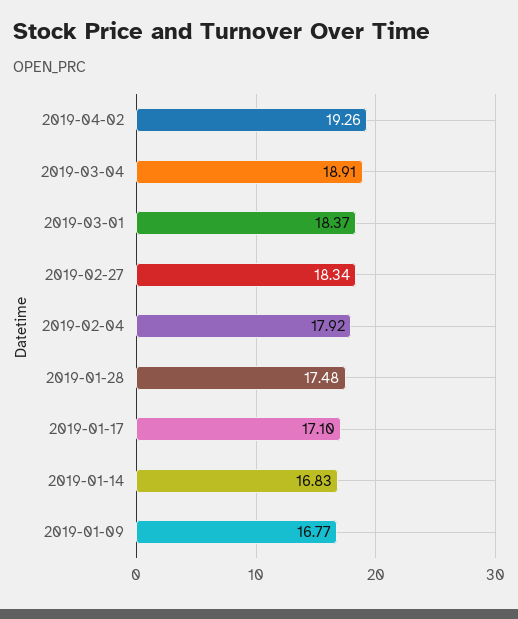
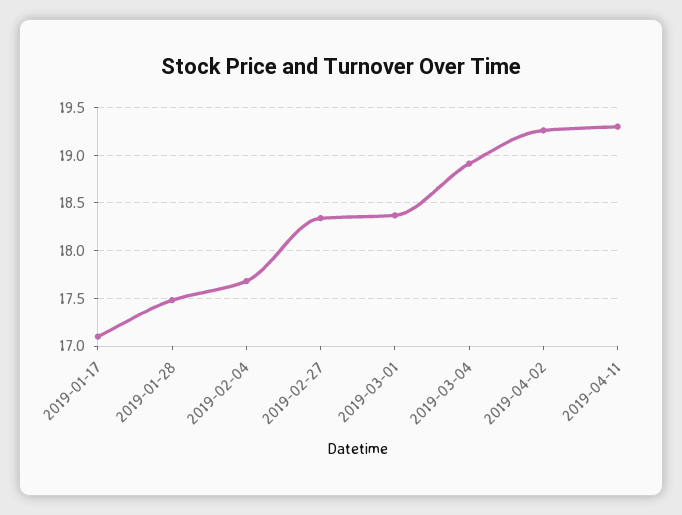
2019-02-04: 17.92 -> 17.7
2019-01-14: 16.83 -> none
2019-01-09: 16.77 -> none
2019-04-11: none -> 19.3

